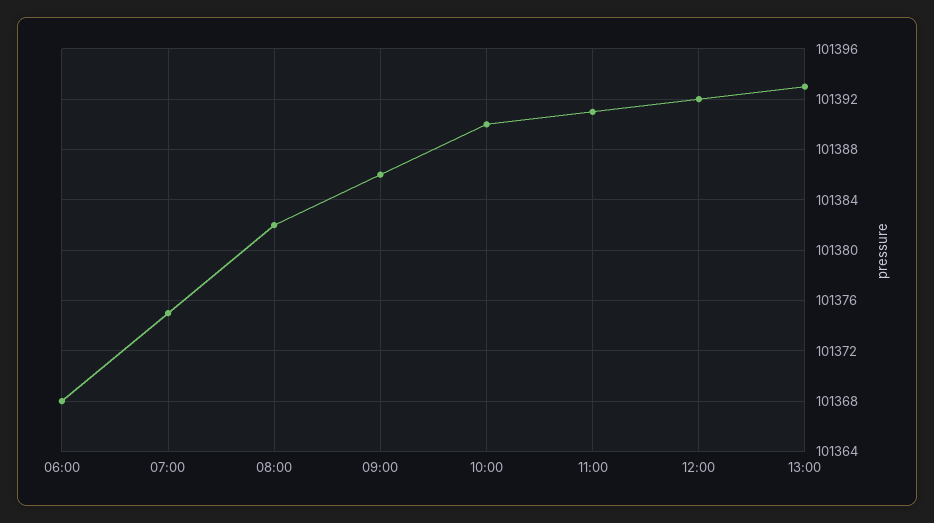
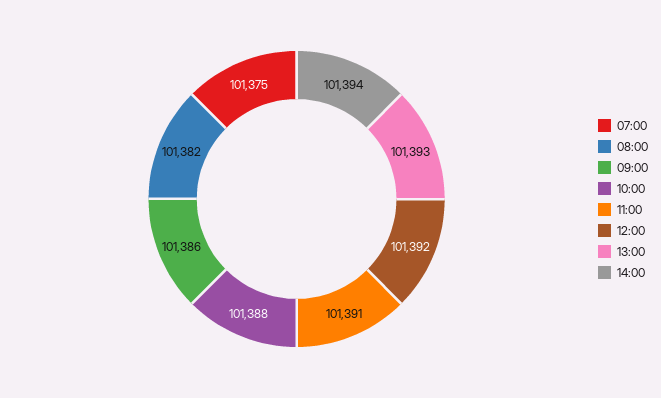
06:00: 101368 -> none
10:00: 101390 -> 101388
14:00: none -> 101394

